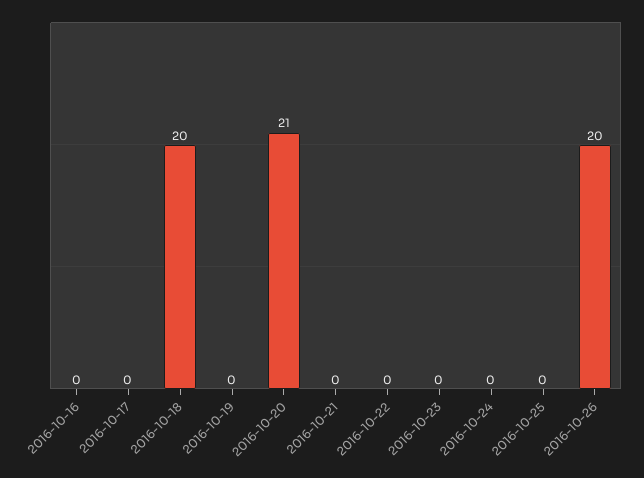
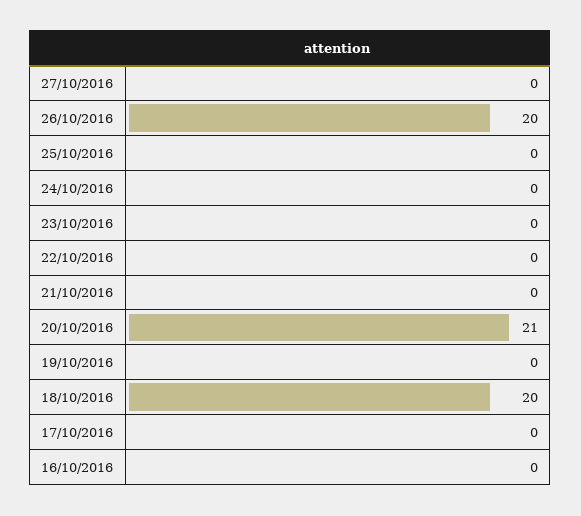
27/10/2016: none -> 0

